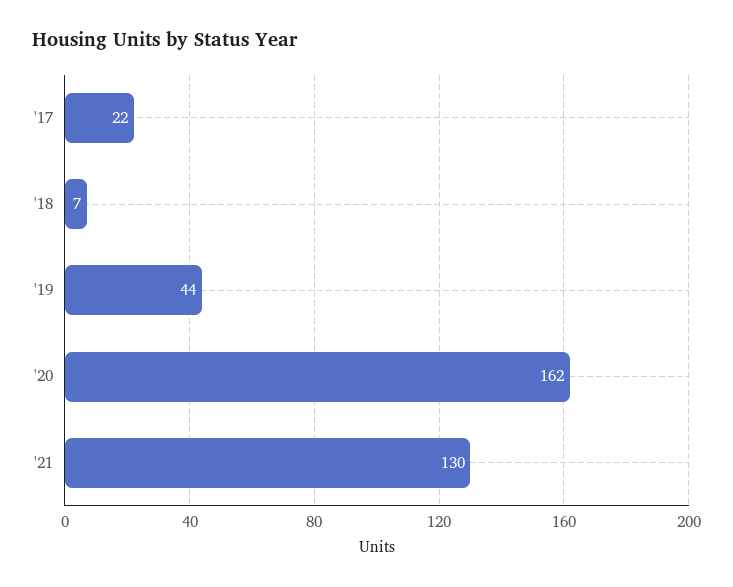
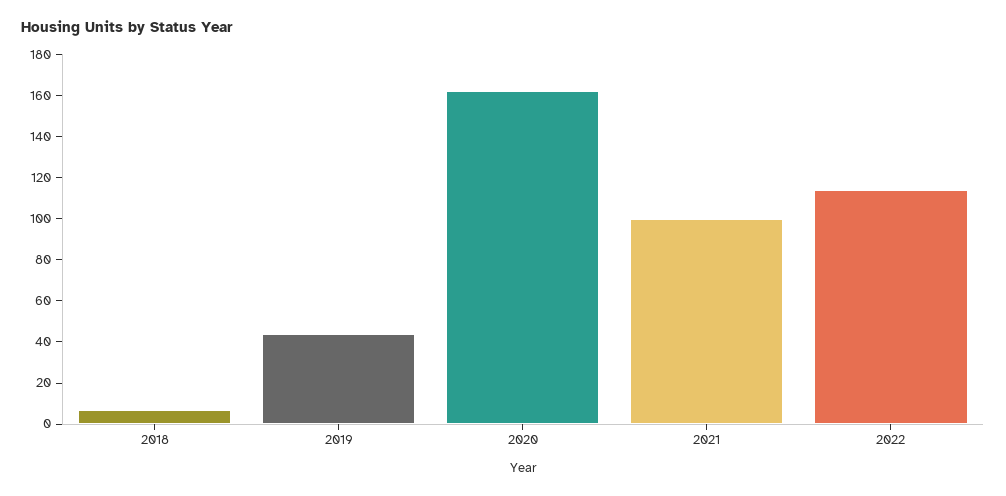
'17: 22 -> none
'21: 130 -> 100
2022: none -> 115

